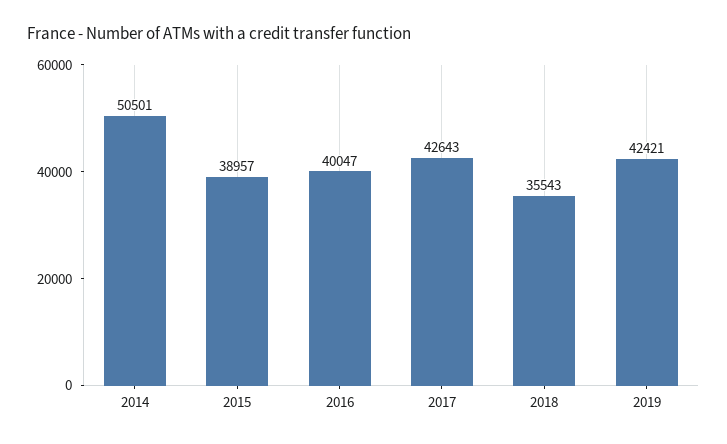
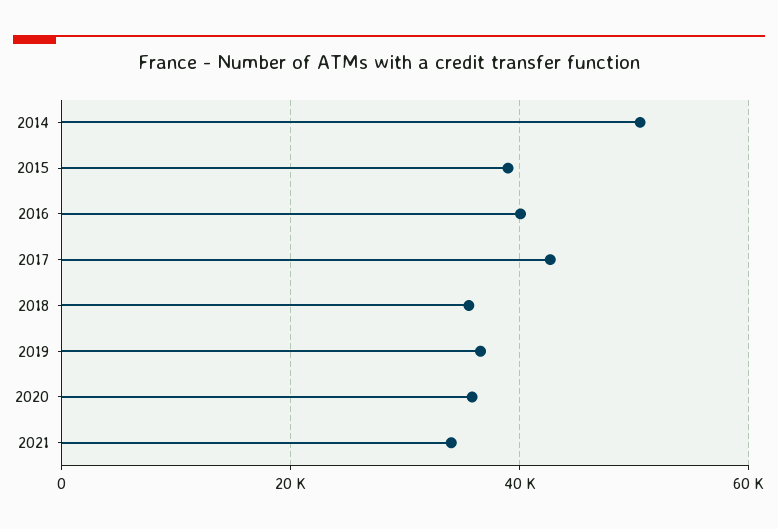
2019: 42421 -> 36000
2020: none -> 36000
2021: none -> 34000

